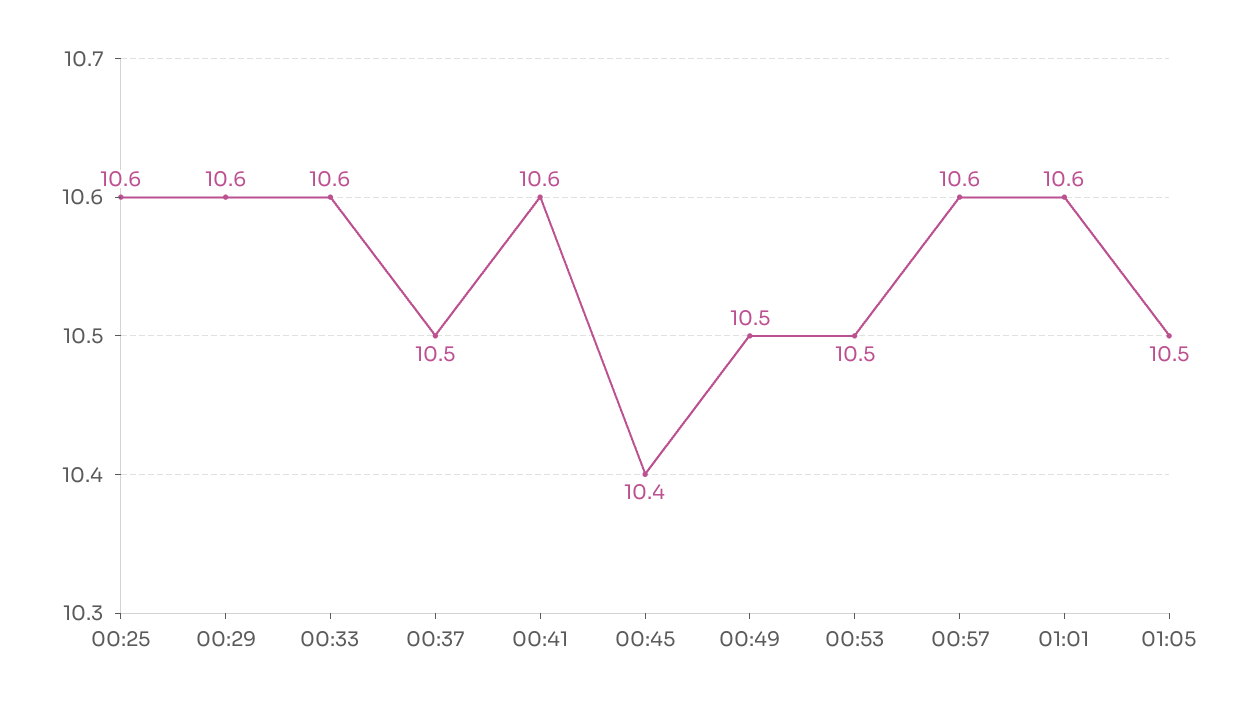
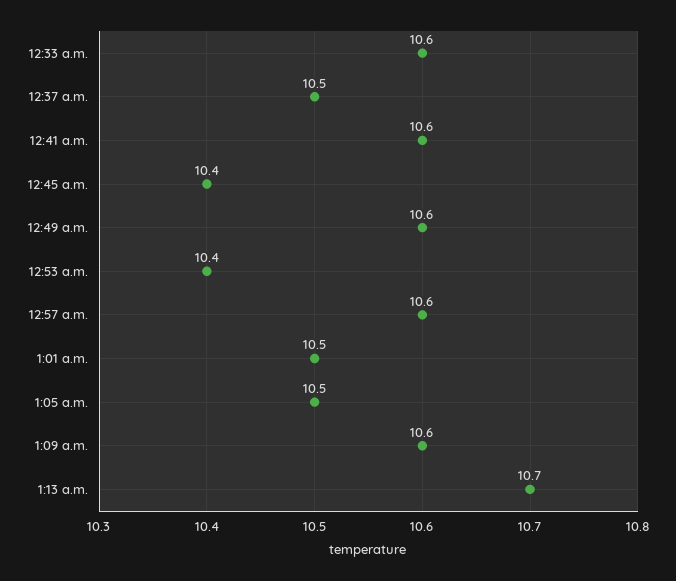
00:25: 10.6 -> none
00:29: 10.6 -> none
00:49: 10.5 -> 10.6
00:53: 10.5 -> 10.4
01:01: 10.6 -> 10.5
1:09 a.m.: none -> 10.6
1:13 a.m.: none -> 10.7

